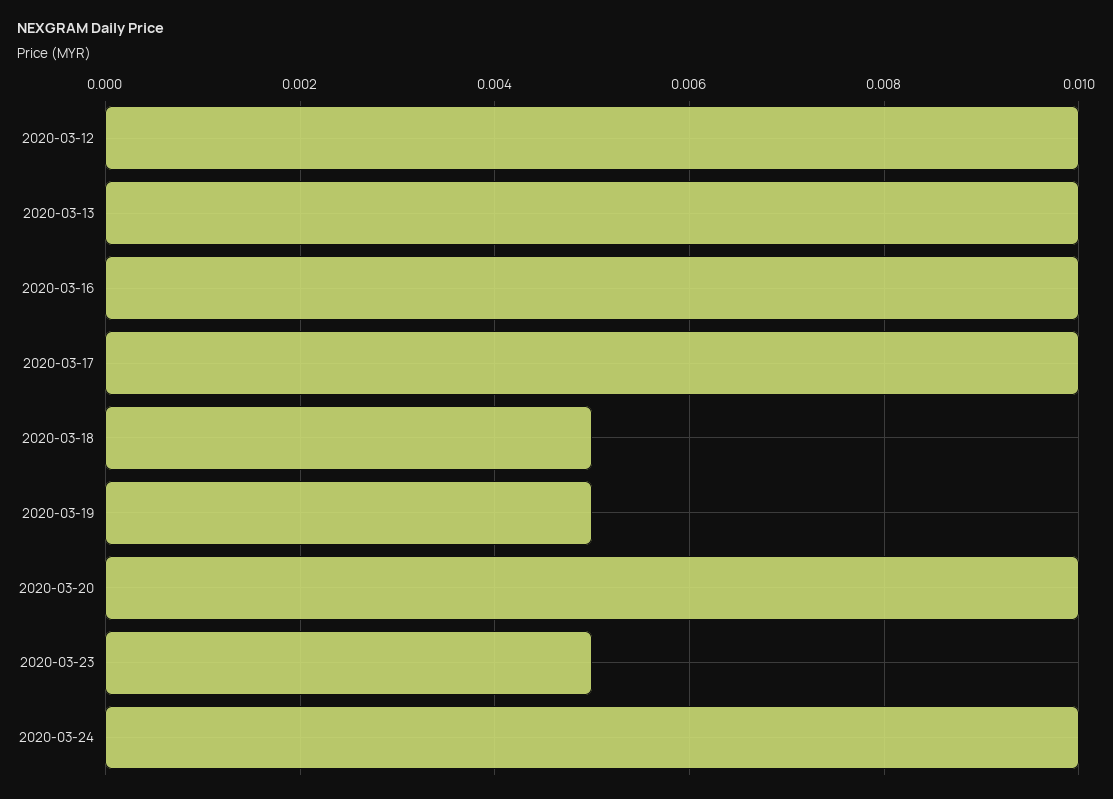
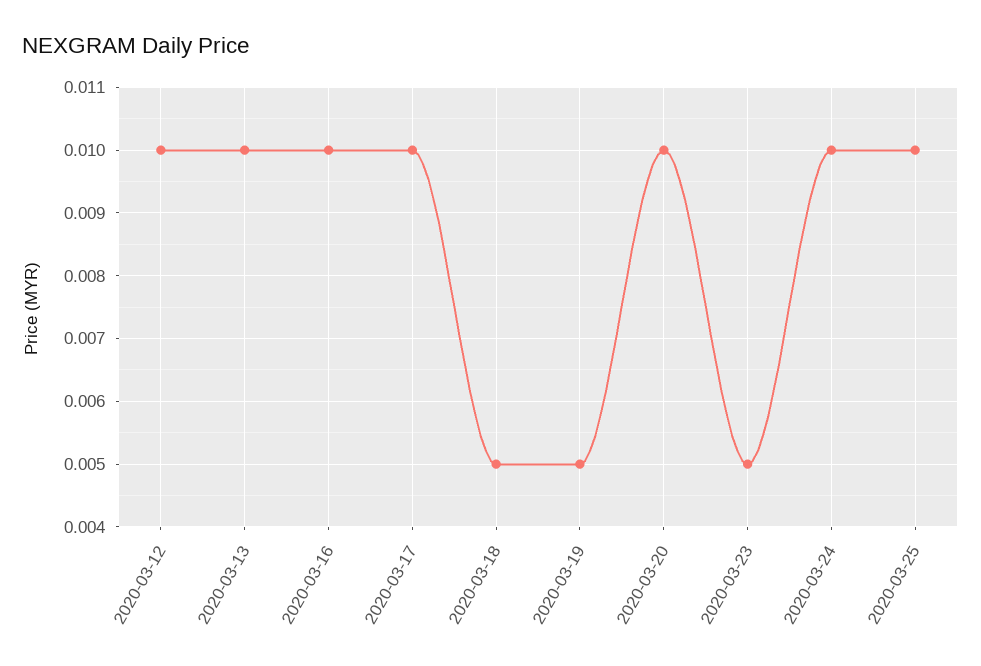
2020-03-25: none -> 0.01

